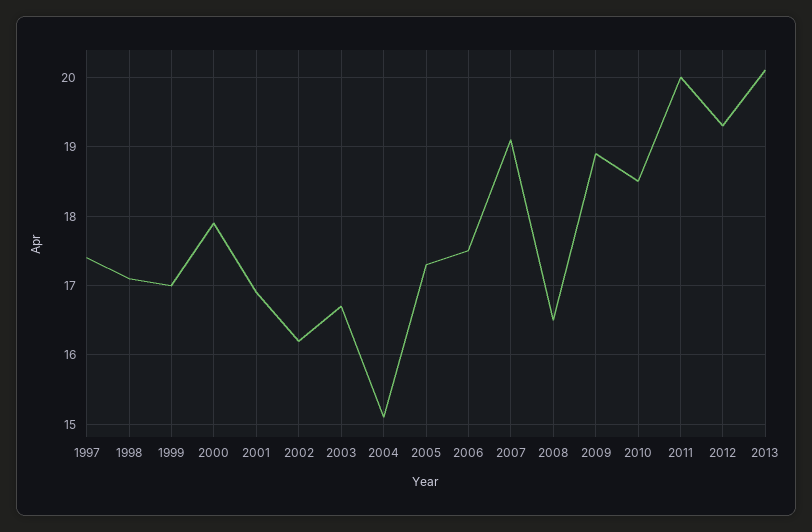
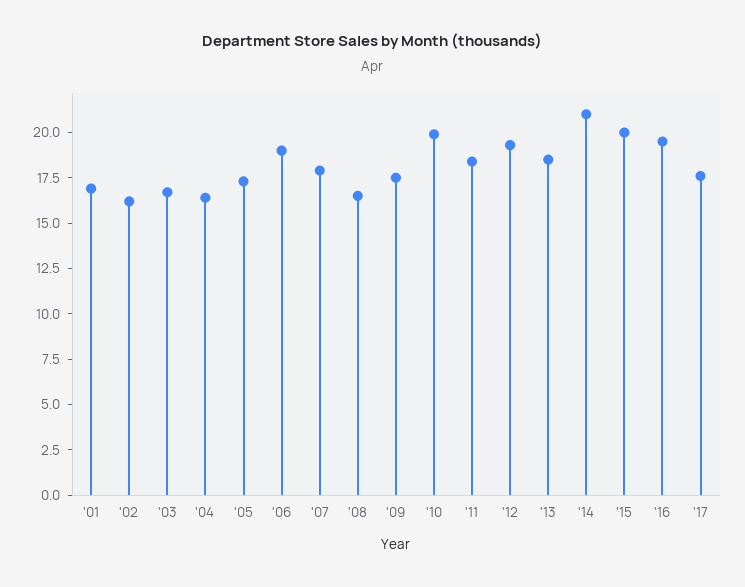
1997: 17.4 -> none
1998: 17.1 -> none
1999: 17 -> none
2000: 17.9 -> none
2004: 15.1 -> 16.5
2006: 17.5 -> 19
2007: 19.1 -> 18
2009: 18.9 -> 17.5
2010: 18.5 -> 20
2011: 20 -> 18.5
2013: 20.1 -> 18.5
'14: none -> 21
'15: none -> 20
'16: none -> 19.5
'17: none -> 17.5

